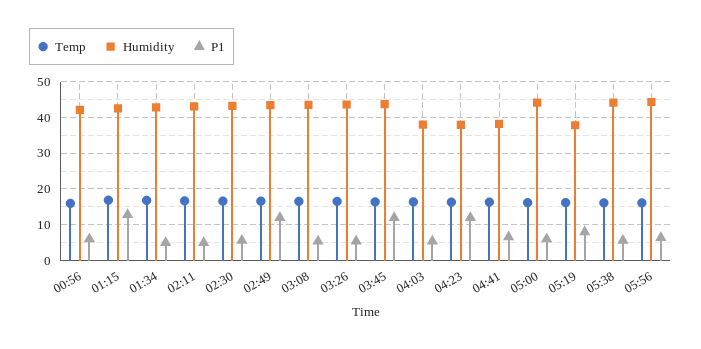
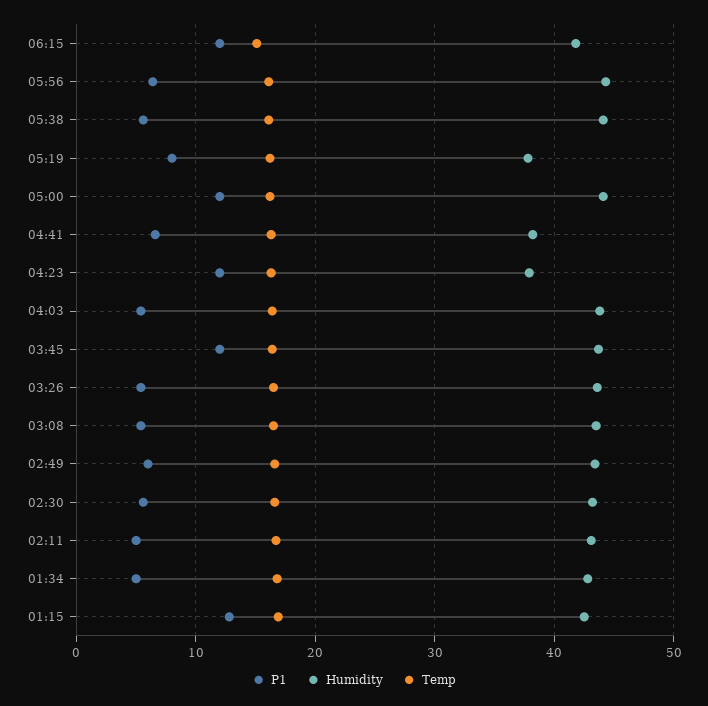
Temp, 00:56: 16 -> none
Humidity, 00:56: 42 -> none
P1, 00:56: 6 -> none
P1, 02:49: 12 -> 6
Humidity, 04:03: 38 -> 44
P1, 05:00: 6 -> 12
P1, 06:15: none -> 12
Humidity, 06:15: none -> 42
Temp, 06:15: none -> 15

